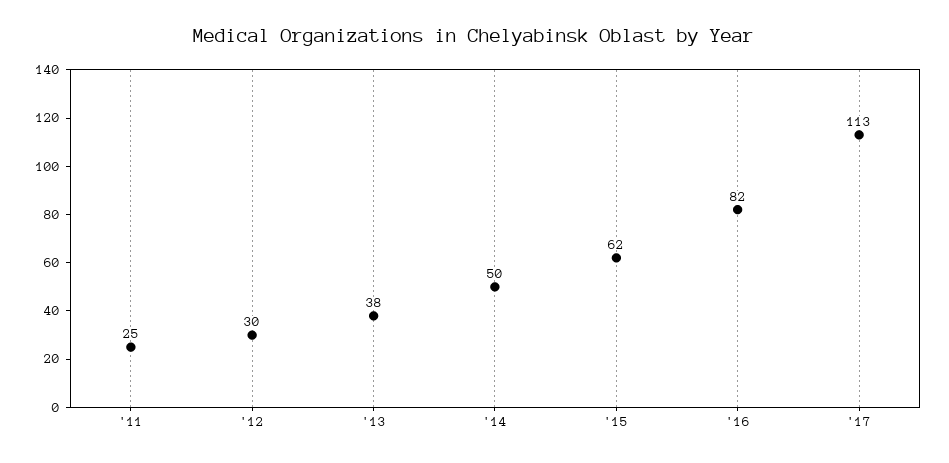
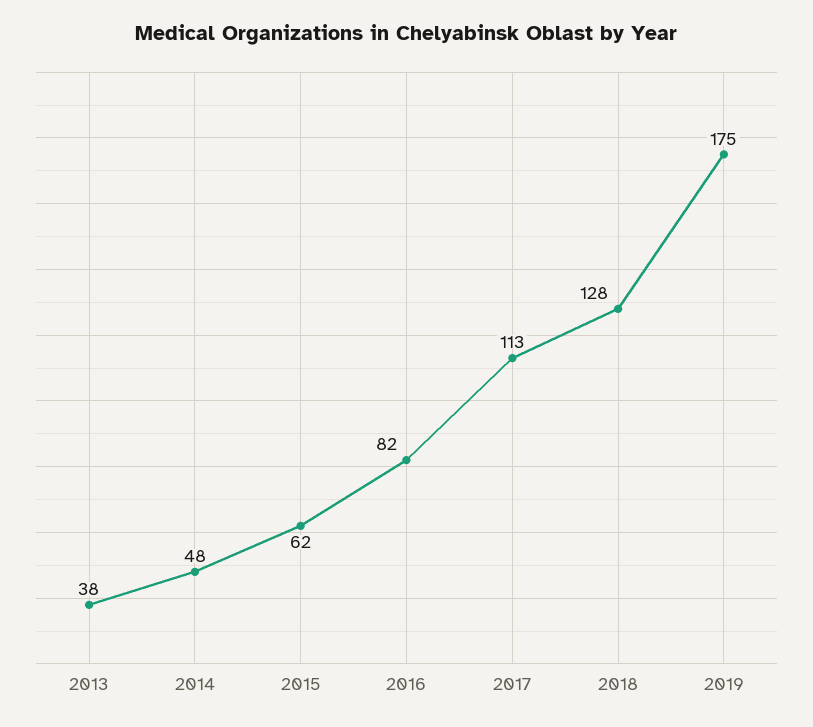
'11: 25 -> none
'12: 30 -> none
'14: 50 -> 48
2018: none -> 128
2019: none -> 175

